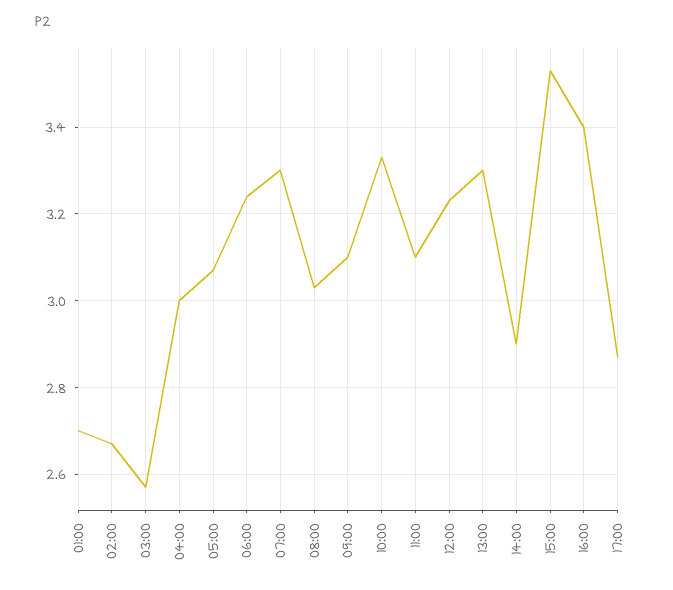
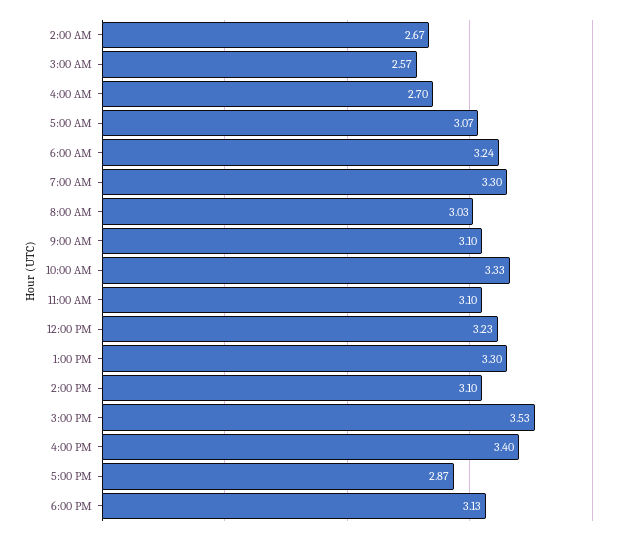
01:00: 2.7 -> none
04:00: 3 -> 2.7
14:00: 2.9 -> 3.1
6:00 PM: none -> 3.13

